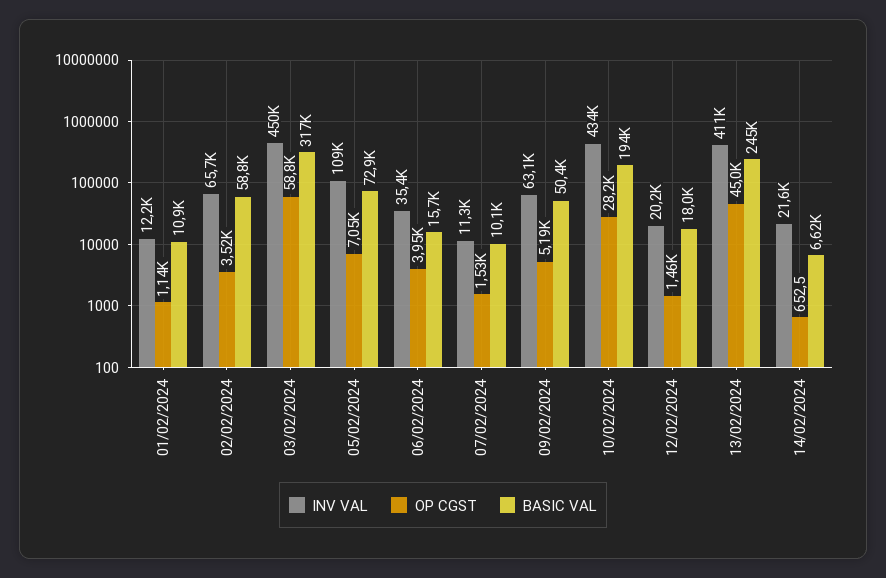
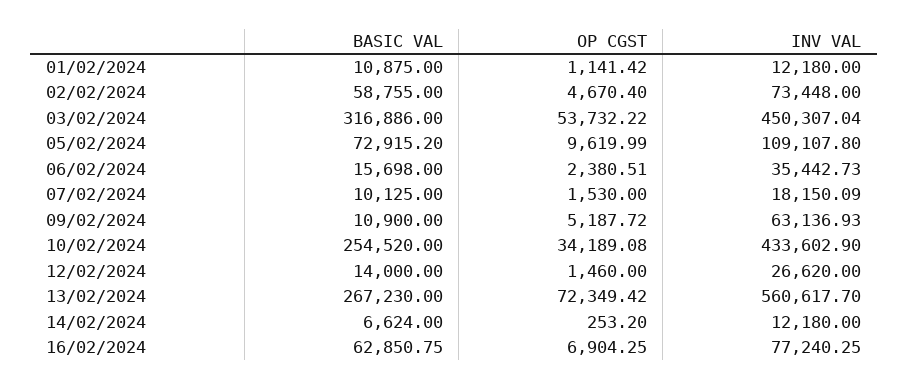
INV VAL, 02/02/2024: 65700 -> 73448
OP CGST, 02/02/2024: 3520 -> 4670.4
OP CGST, 03/02/2024: 58800 -> 53732.22
OP CGST, 05/02/2024: 7050 -> 9619.99
OP CGST, 06/02/2024: 3950 -> 2380.51
INV VAL, 07/02/2024: 11300 -> 18150.09
BASIC VAL, 09/02/2024: 50400 -> 10900
OP CGST, 10/02/2024: 28200 -> 34189.08
BASIC VAL, 10/02/2024: 194000 -> 254520
INV VAL, 12/02/2024: 20200 -> 26620
BASIC VAL, 12/02/2024: 18000 -> 14000
INV VAL, 13/02/2024: 411000 -> 560617.7
OP CGST, 13/02/2024: 45000 -> 72349.42
BASIC VAL, 13/02/2024: 245000 -> 267230
INV VAL, 14/02/2024: 21600 -> 12180
OP CGST, 14/02/2024: 652.5 -> 253.2
BASIC VAL, 16/02/2024: none -> 62850.75
OP CGST, 16/02/2024: none -> 6904.25
INV VAL, 16/02/2024: none -> 77240.25

